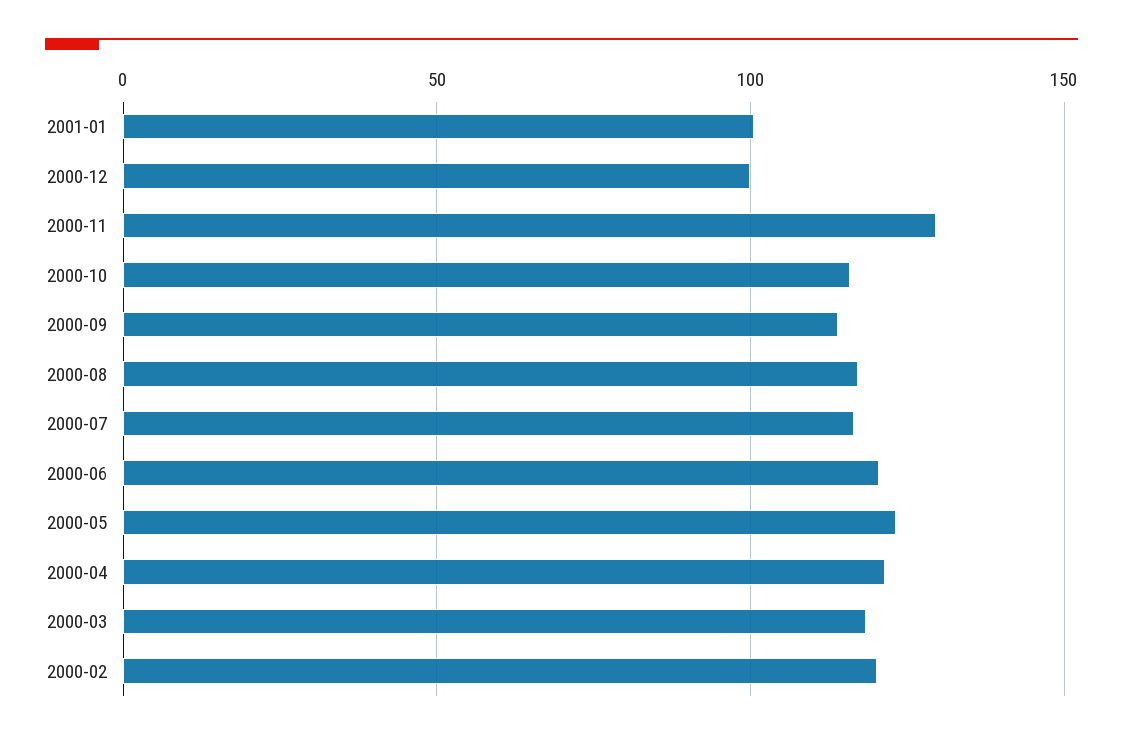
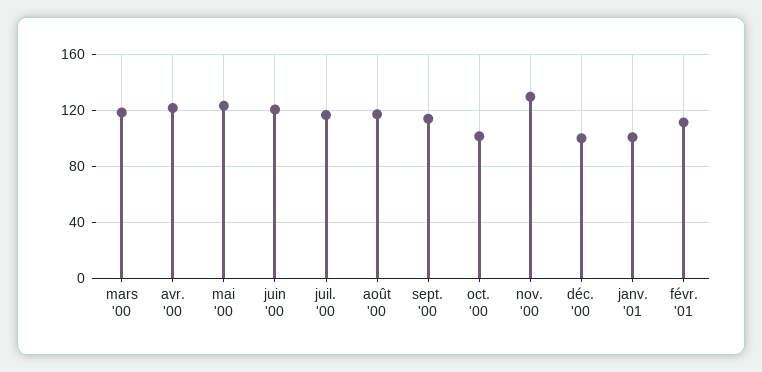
2000-10: 115 -> 100
2000-02: 120 -> none
févr. '01: none -> 110

